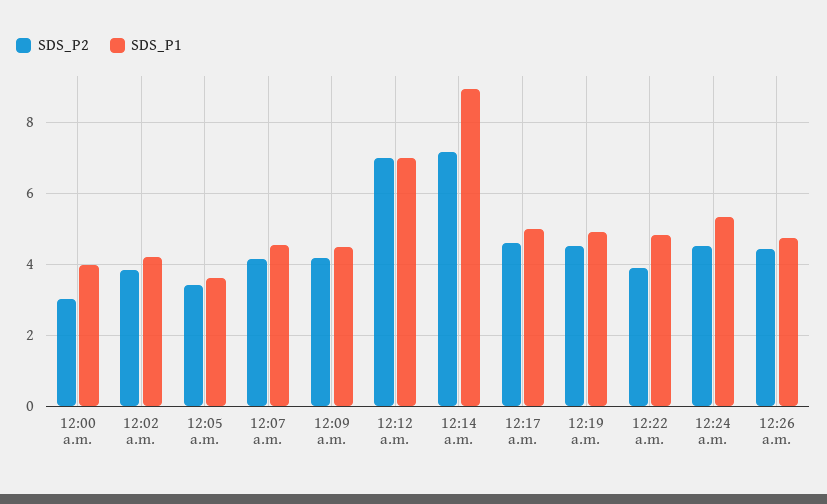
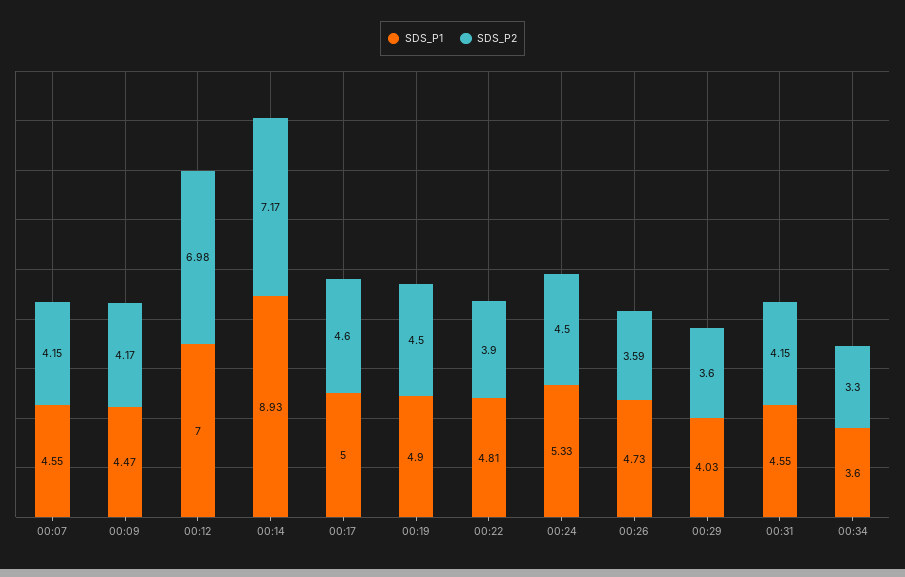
SDS_P2, 12:00 a.m.: 3 -> none
SDS_P1, 12:00 a.m.: 4 -> none
SDS_P2, 12:02 a.m.: 3.8 -> none
SDS_P1, 12:02 a.m.: 4.2 -> none
SDS_P2, 12:05 a.m.: 3.4 -> none
SDS_P1, 12:05 a.m.: 3.6 -> none
SDS_P2, 12:26 a.m.: 4.4 -> 3.59
SDS_P1, 00:29: none -> 4.03
SDS_P2, 00:29: none -> 3.6
SDS_P1, 00:31: none -> 4.55
SDS_P2, 00:31: none -> 4.15
SDS_P1, 00:34: none -> 3.6
SDS_P2, 00:34: none -> 3.3

